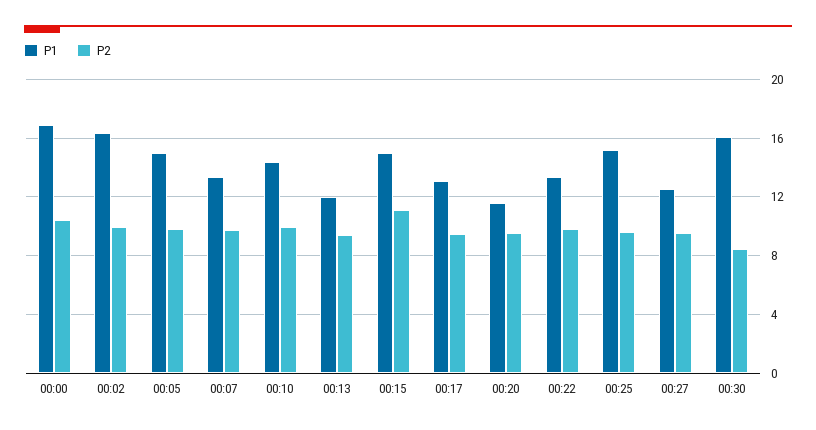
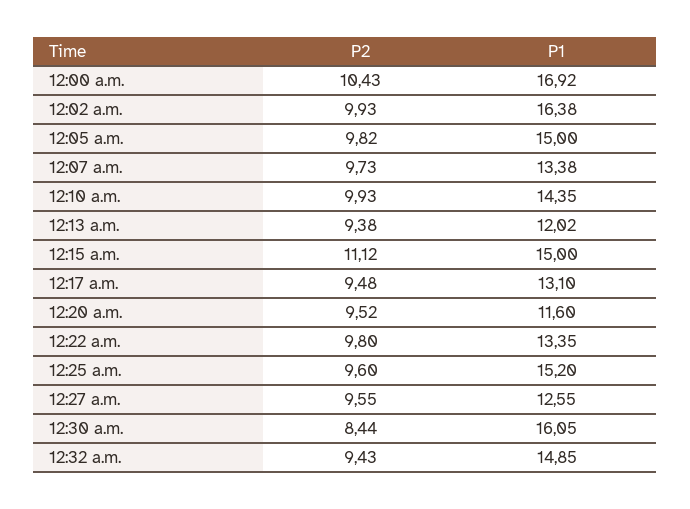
P2, 12:32 a.m.: none -> 9.43
P1, 12:32 a.m.: none -> 14.85

